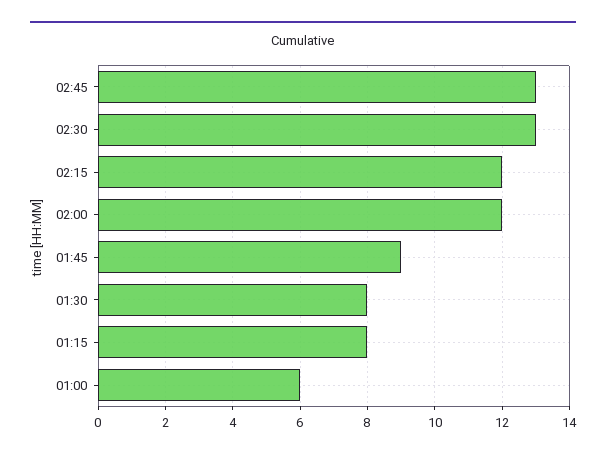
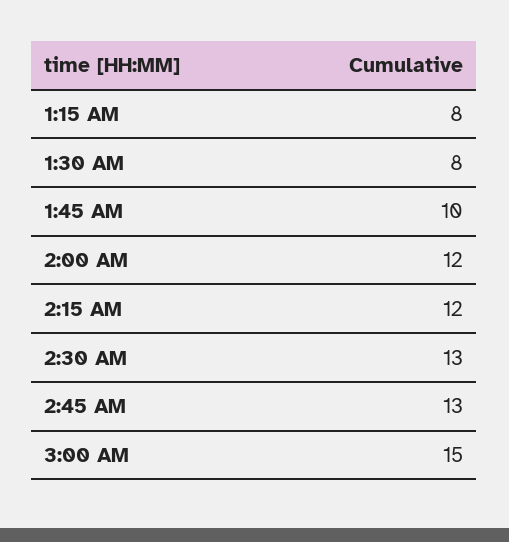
01:45: 9 -> 10
01:00: 6 -> none
3:00 AM: none -> 15

